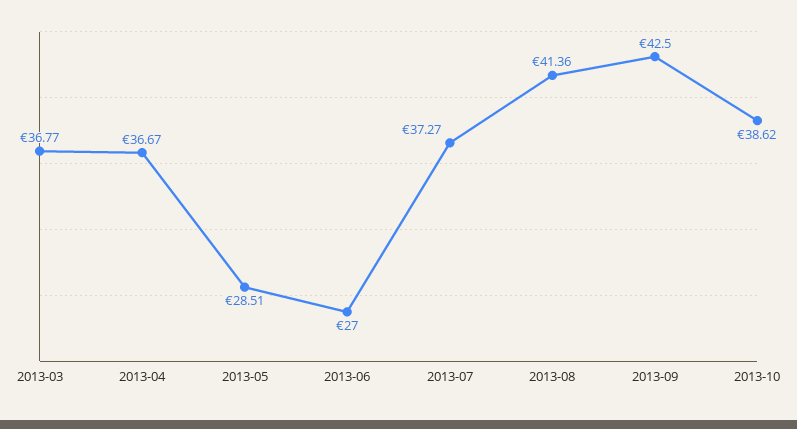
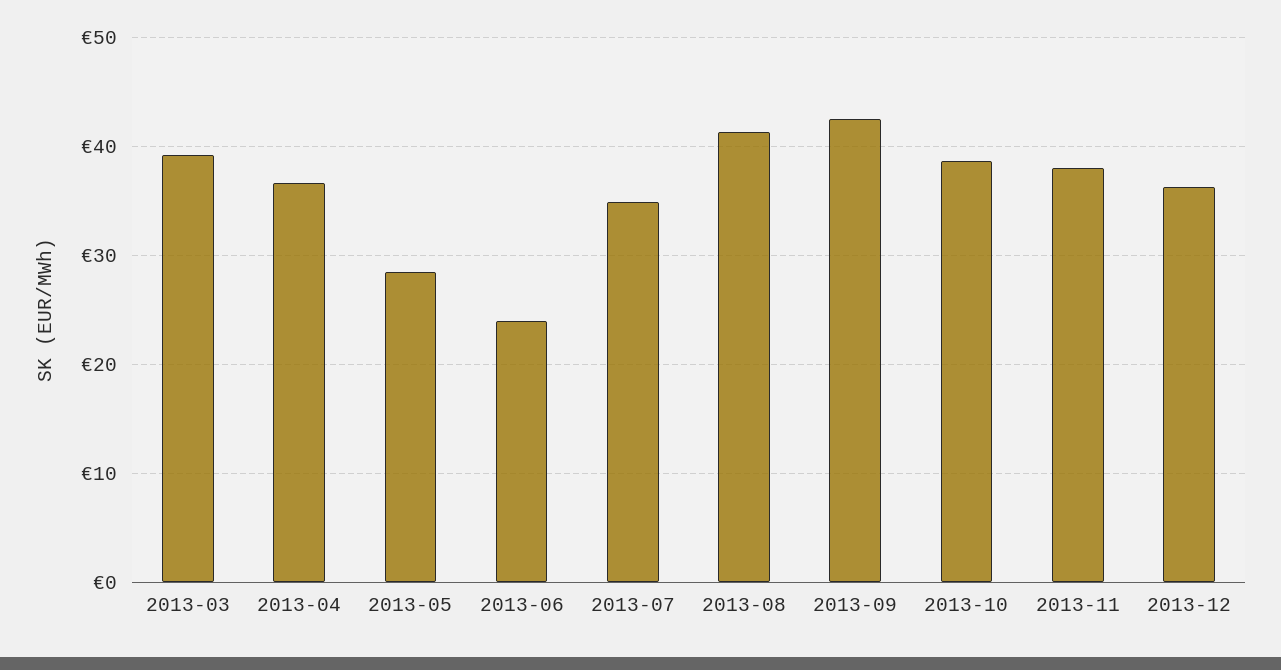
2013-03: 36.77 -> 39
2013-06: 27 -> 24
2013-07: 37.27 -> 35
2013-11: none -> 38
2013-12: none -> 36

